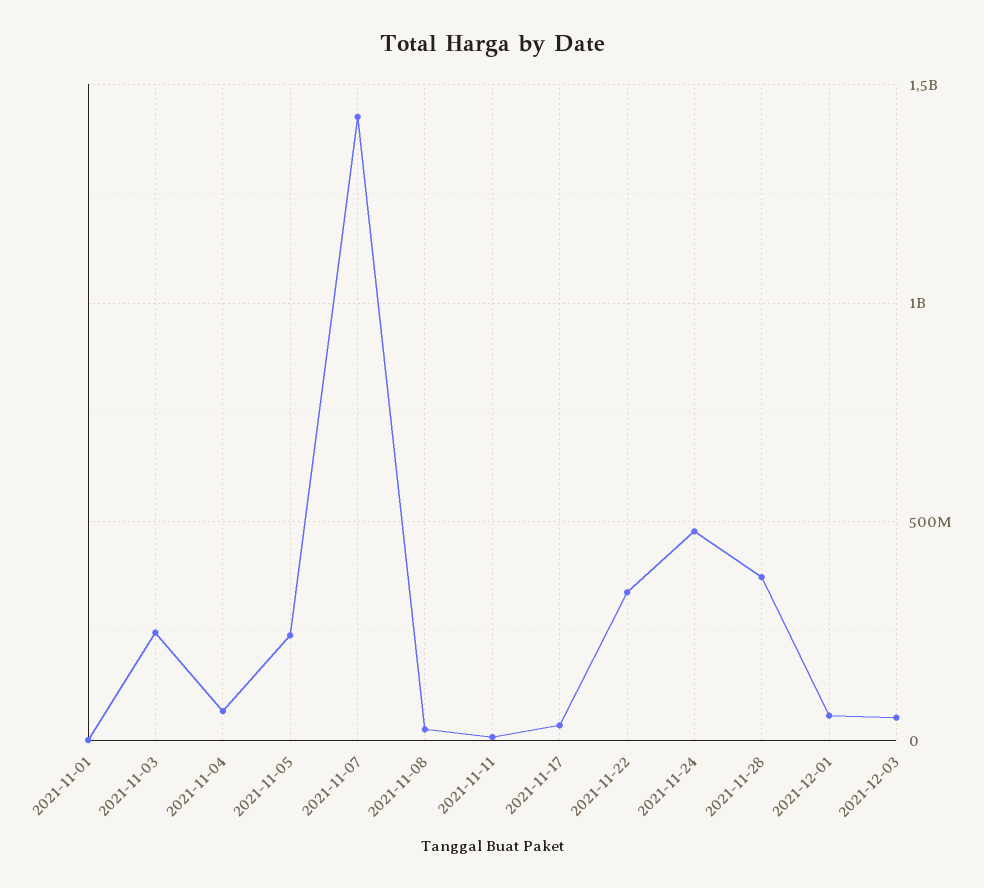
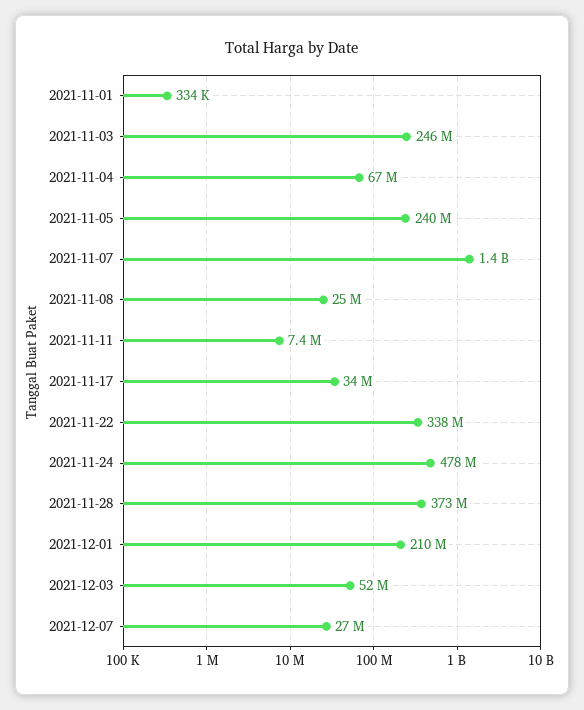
2021-12-01: 50000000 -> 210000000
2021-12-07: none -> 27000000

